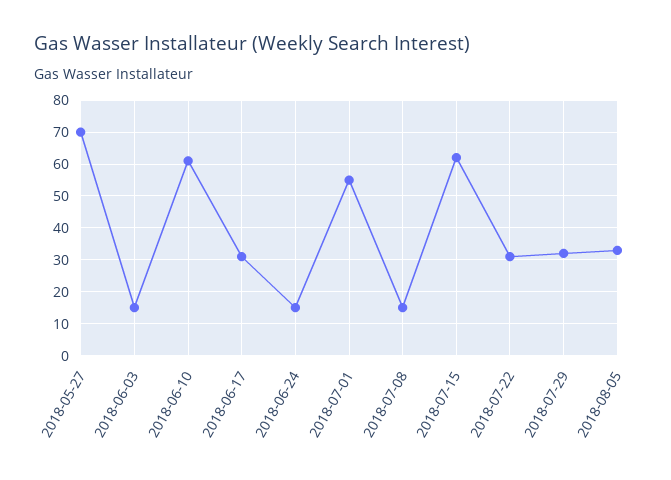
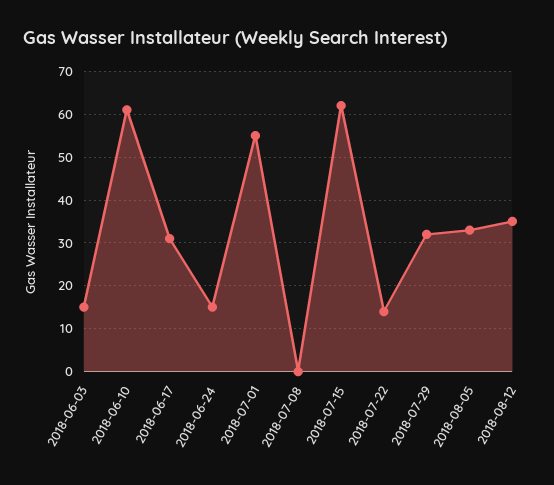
2018-05-27: 70 -> none
2018-07-08: 15 -> 0
2018-07-22: 30 -> 15
2018-08-12: none -> 35

